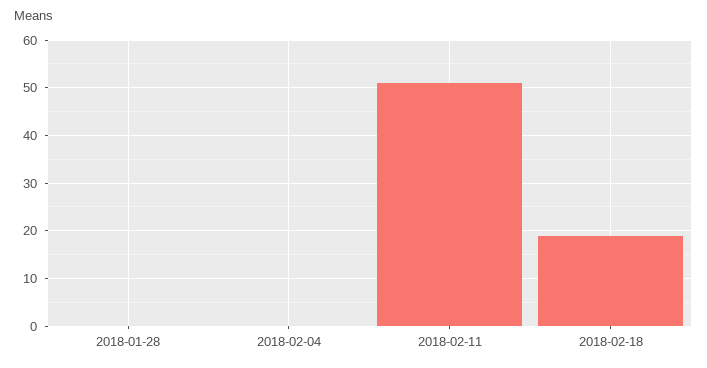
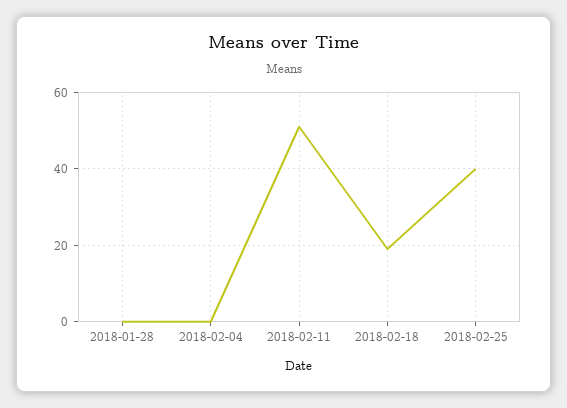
2018-02-25: none -> 40

